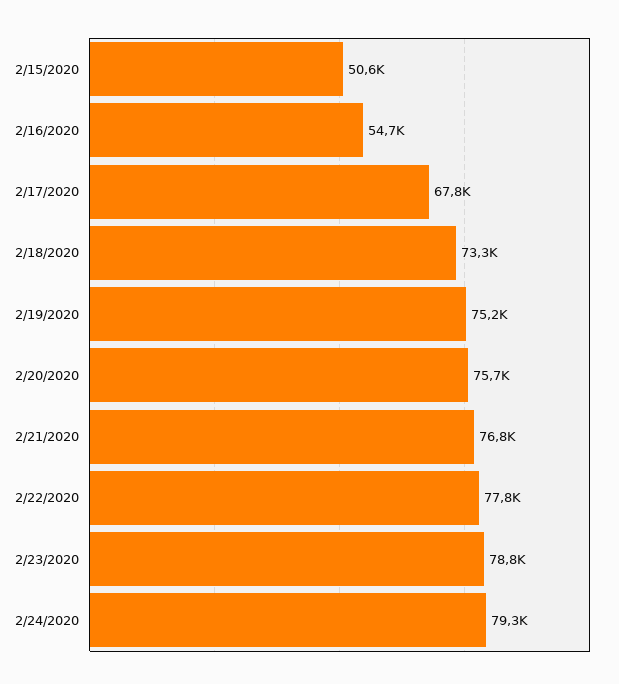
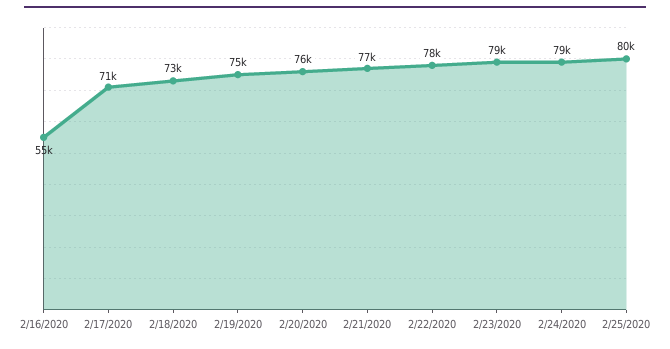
2/15/2020: 50600 -> none
2/17/2020: 67800 -> 71000
2/25/2020: none -> 80000

